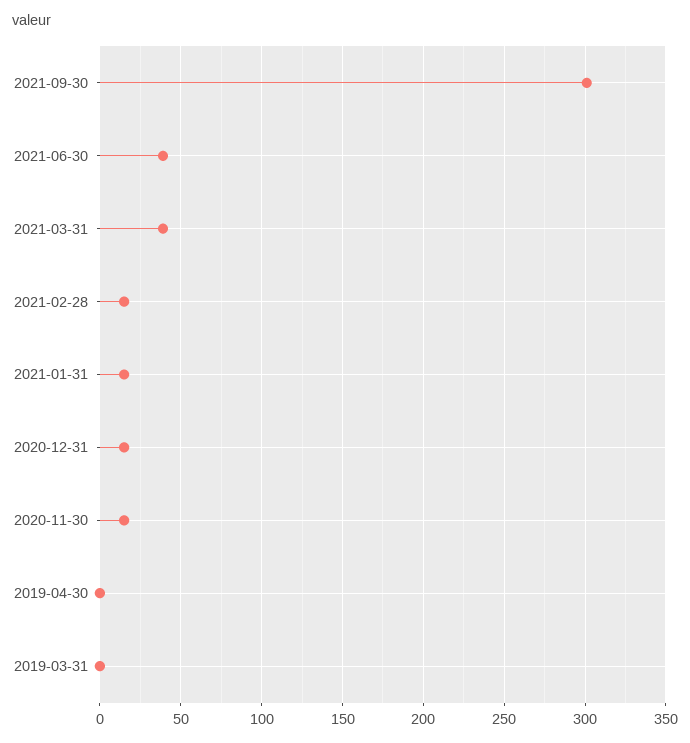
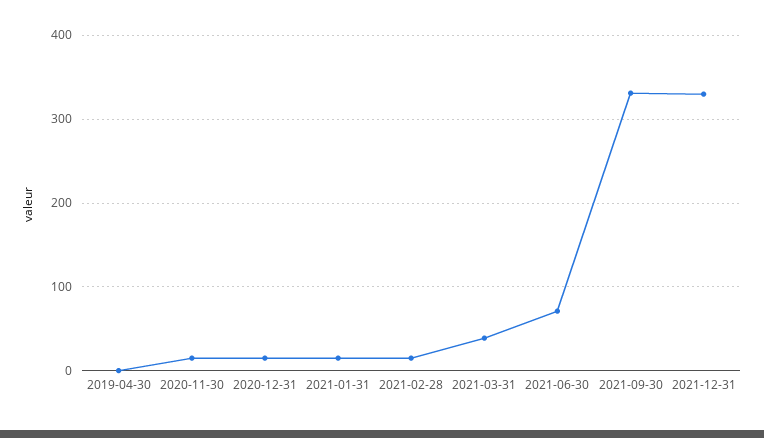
2021-09-30: 300 -> 330
2021-06-30: 40 -> 70
2019-03-31: 0 -> none
2021-12-31: none -> 330

